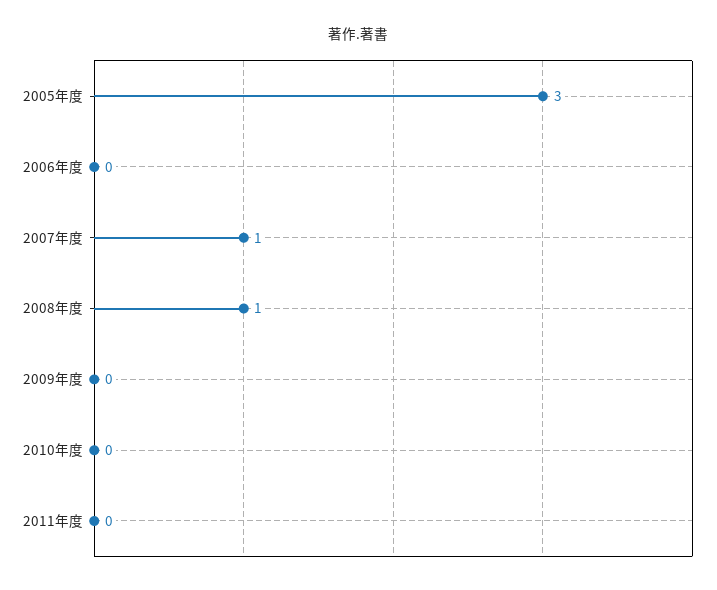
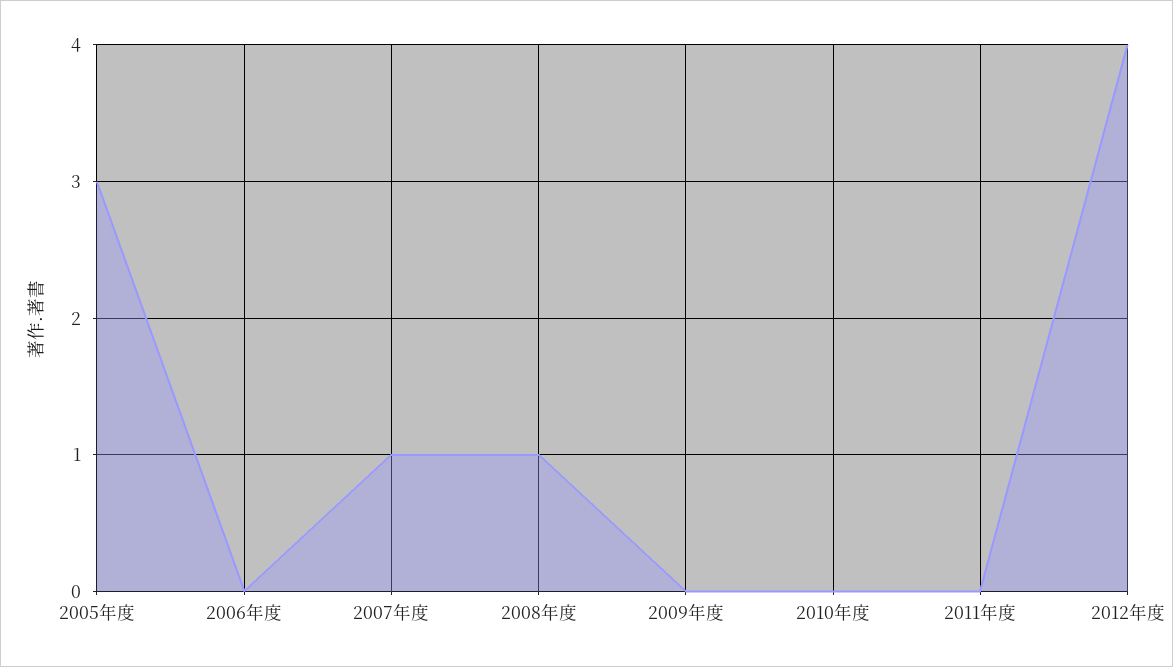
2012年度: none -> 4

